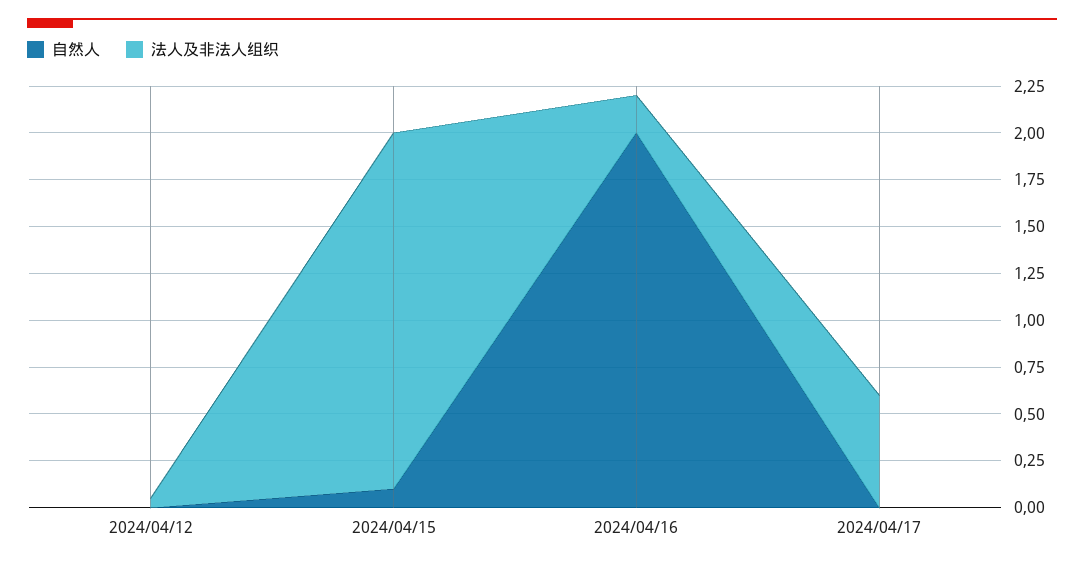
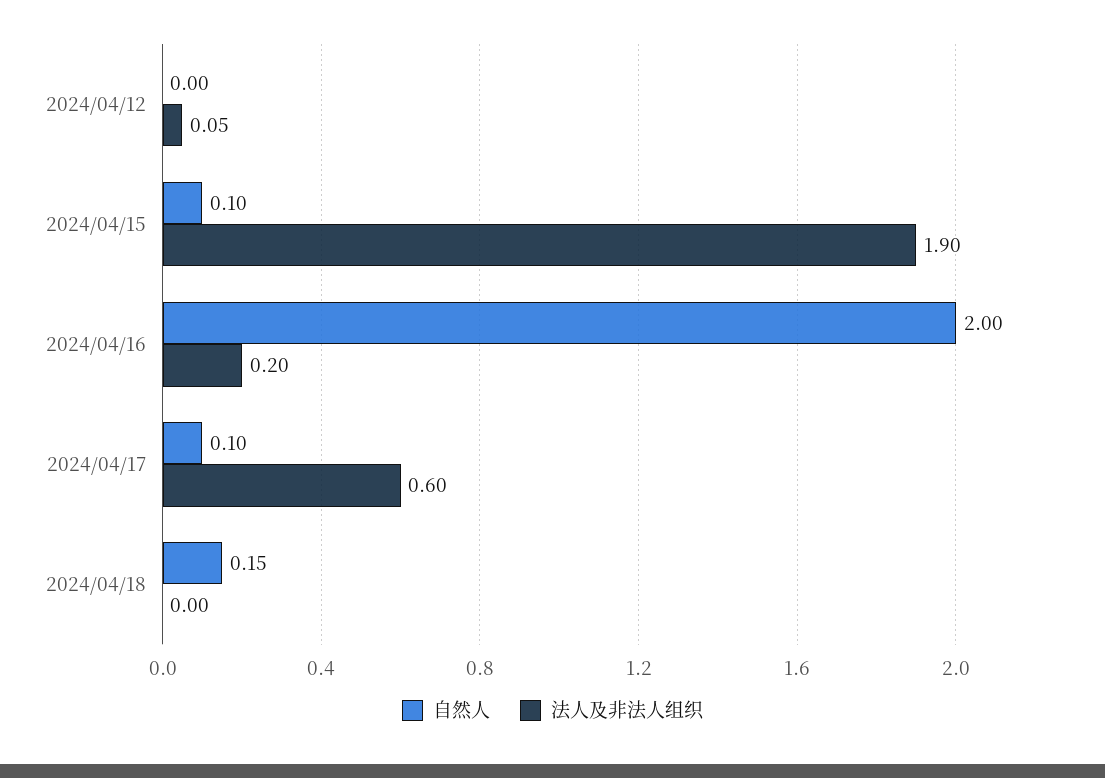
自然人, 2024/04/17: 0 -> 0.1
自然人, 2024/04/18: none -> 0.15
法人及非法人组织, 2024/04/18: none -> 0

